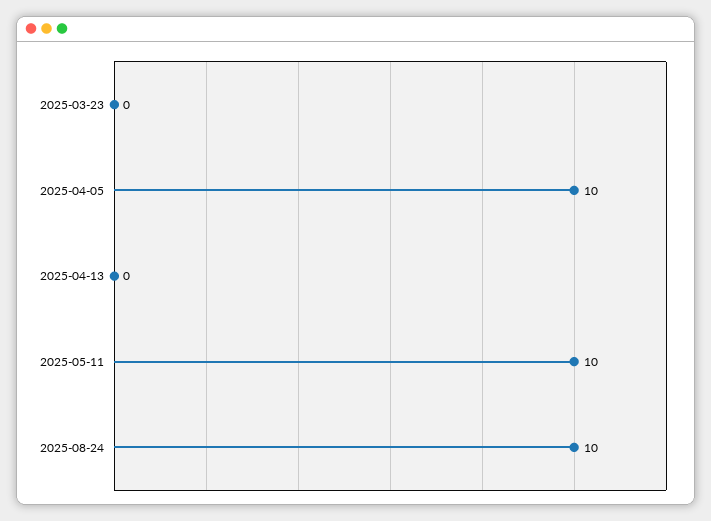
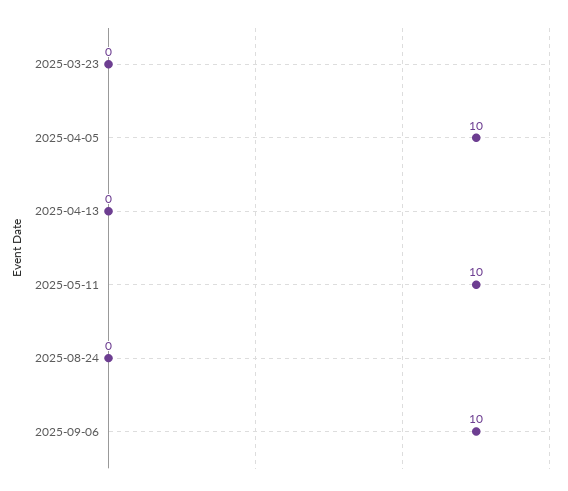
2025-08-24: 10 -> 0
2025-09-06: none -> 10

